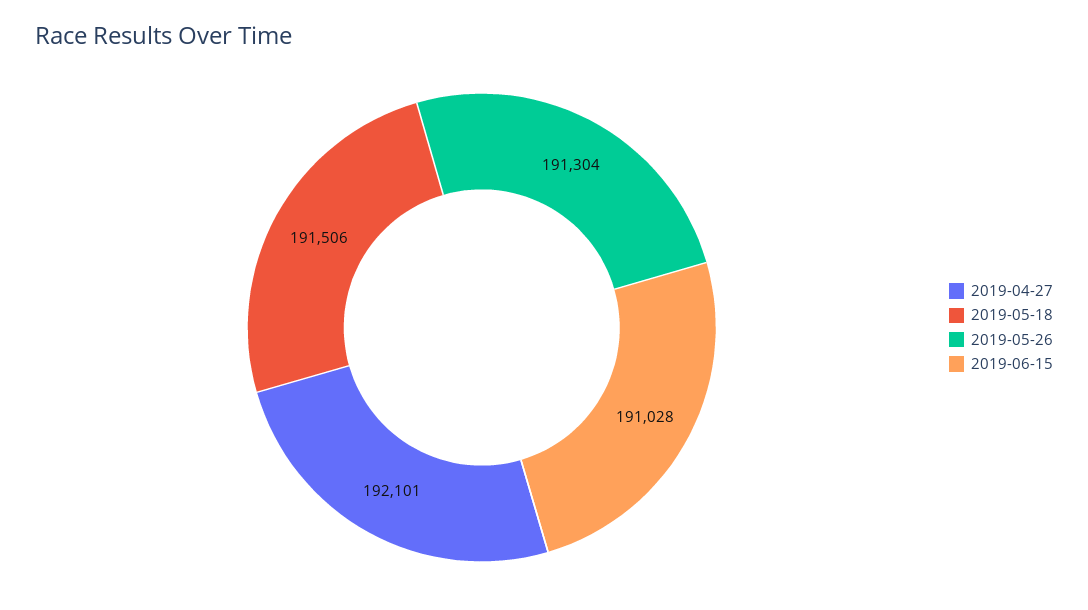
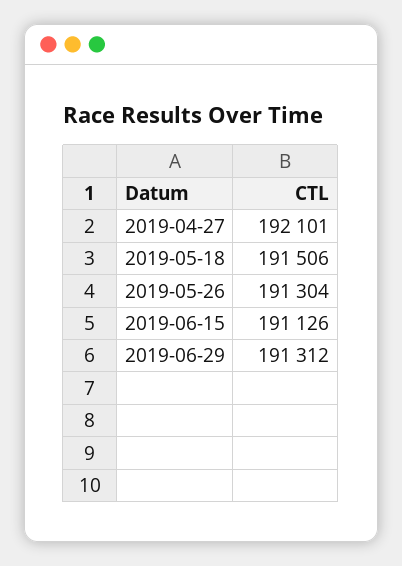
2019-06-15: 191028 -> 191126
2019-06-29: none -> 191312

